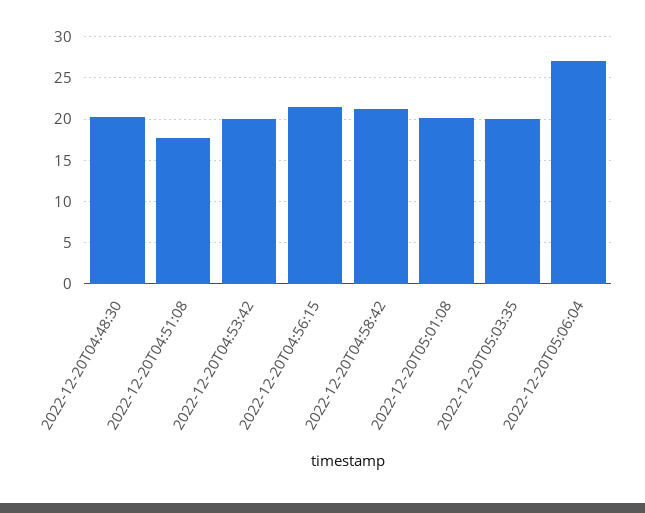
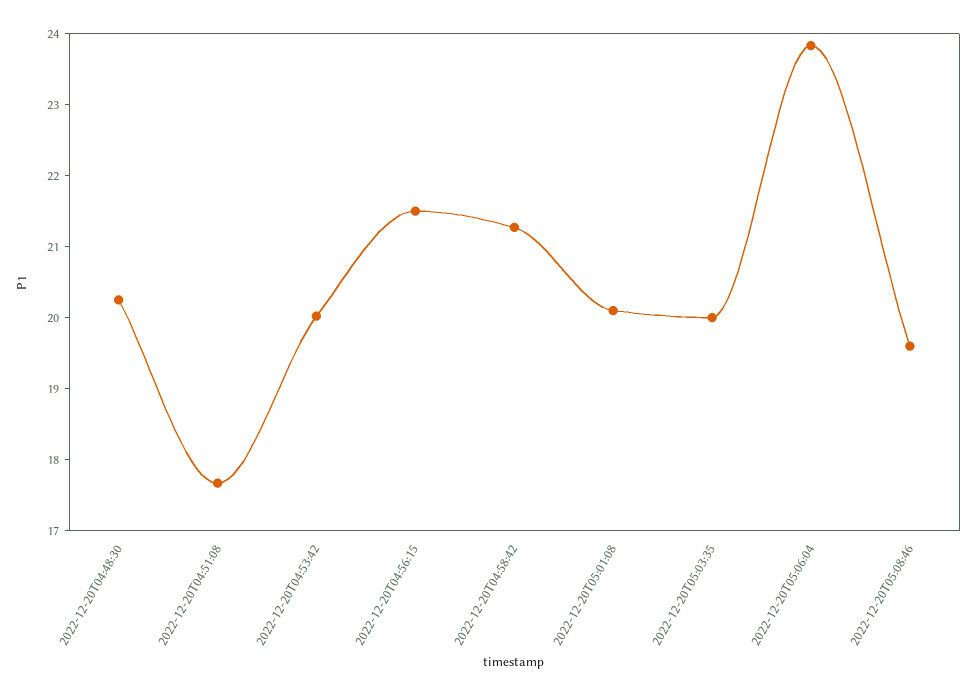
2022-12-20T05:06:04: 27 -> 23.8
2022-12-20T05:08:46: none -> 19.6

